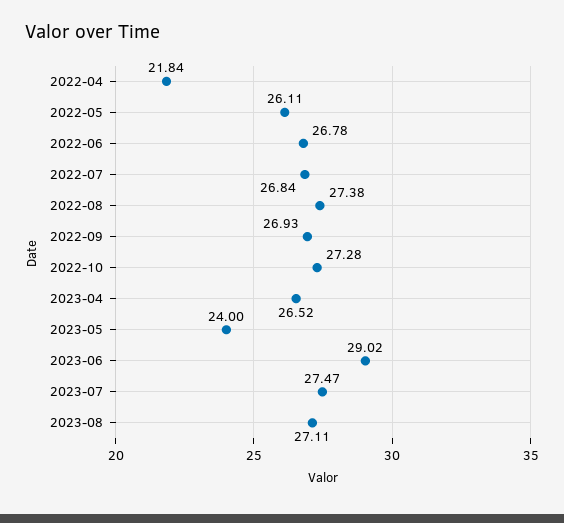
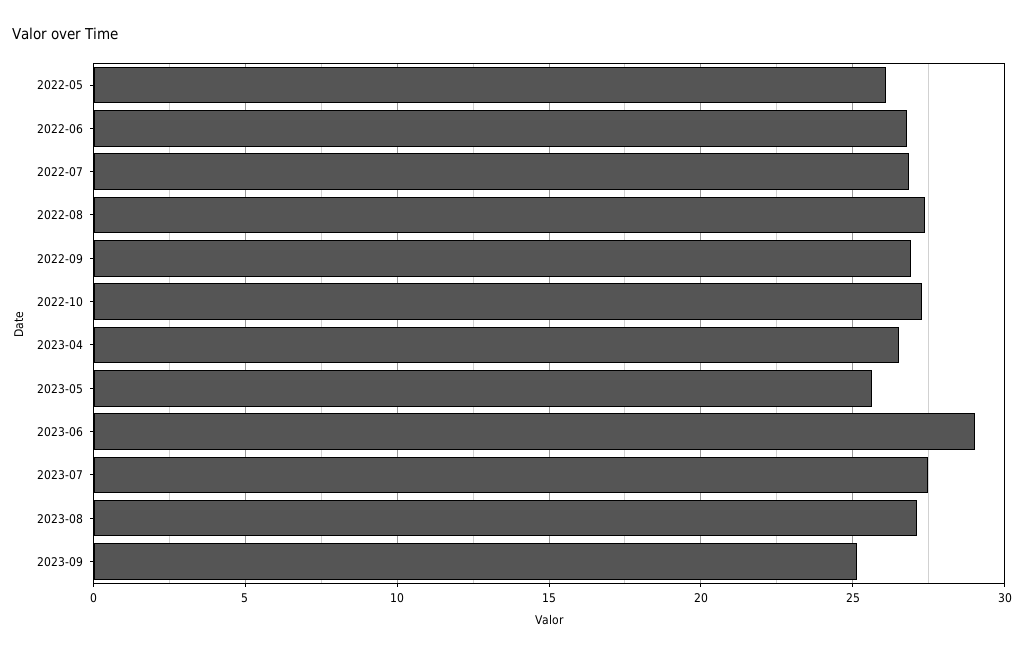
2022-04: 21.84 -> none
2023-05: 24 -> 25.5
2023-09: none -> 25

